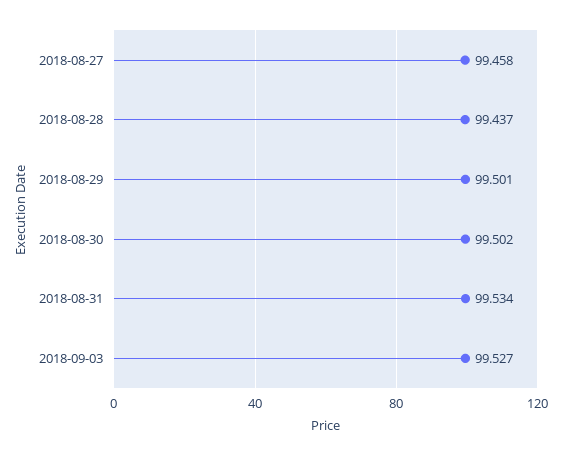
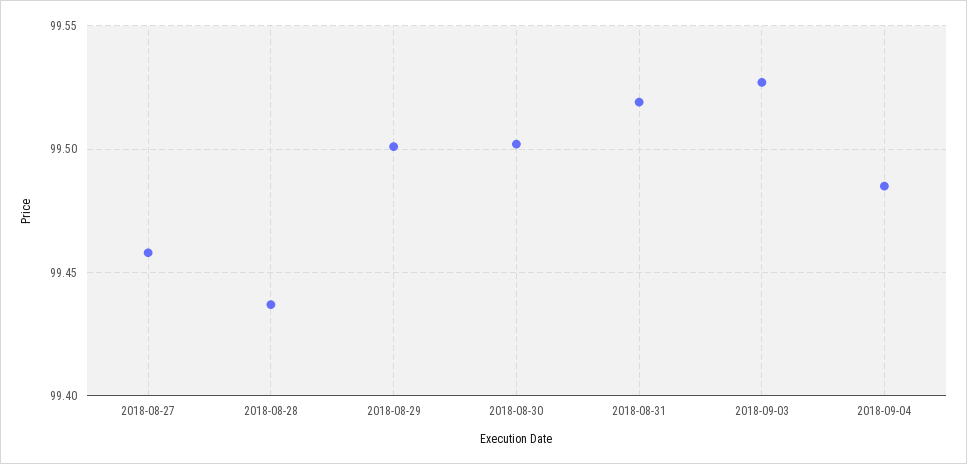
2018-08-31: 99.534 -> 99.52
2018-09-04: none -> 99.485

